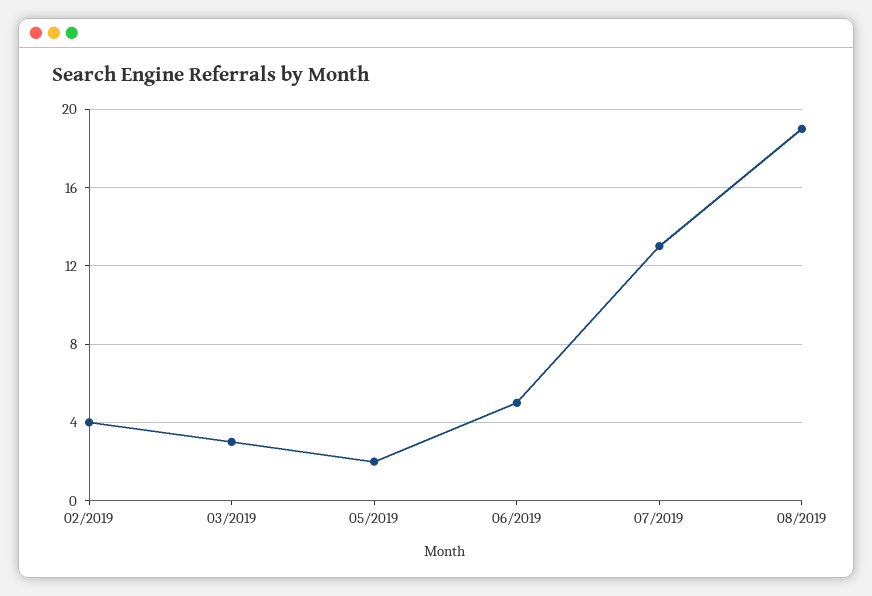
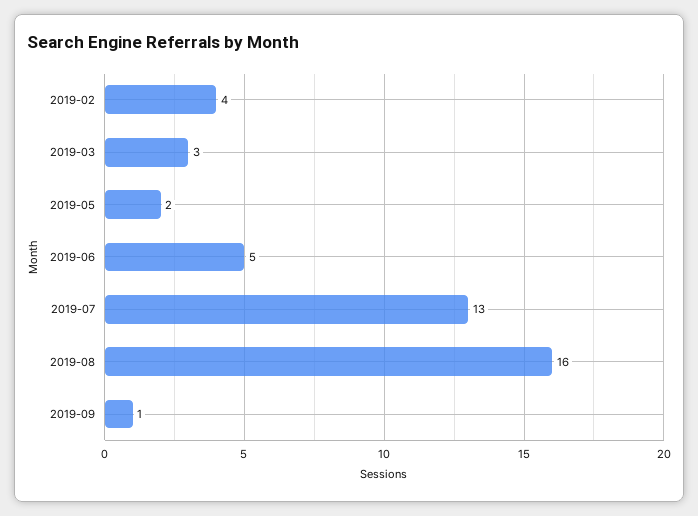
08/2019: 19 -> 16
2019-09: none -> 1

